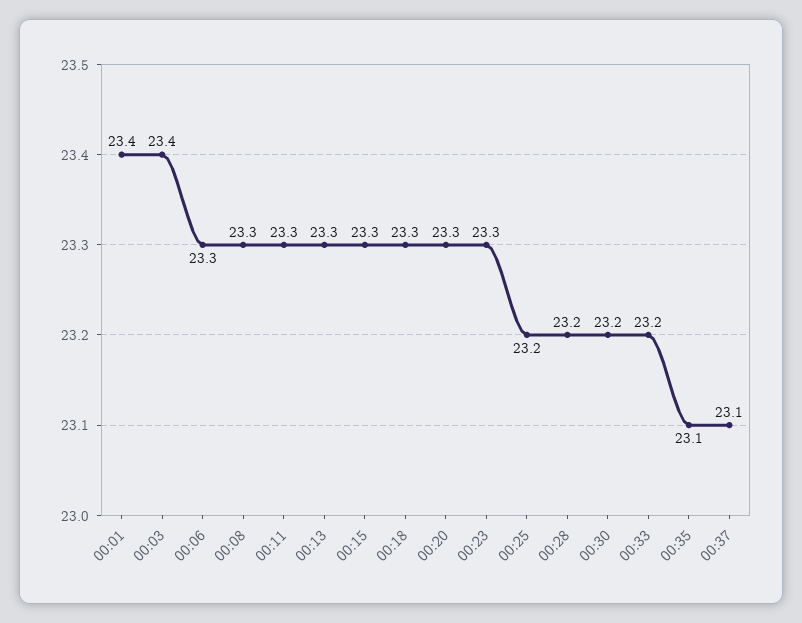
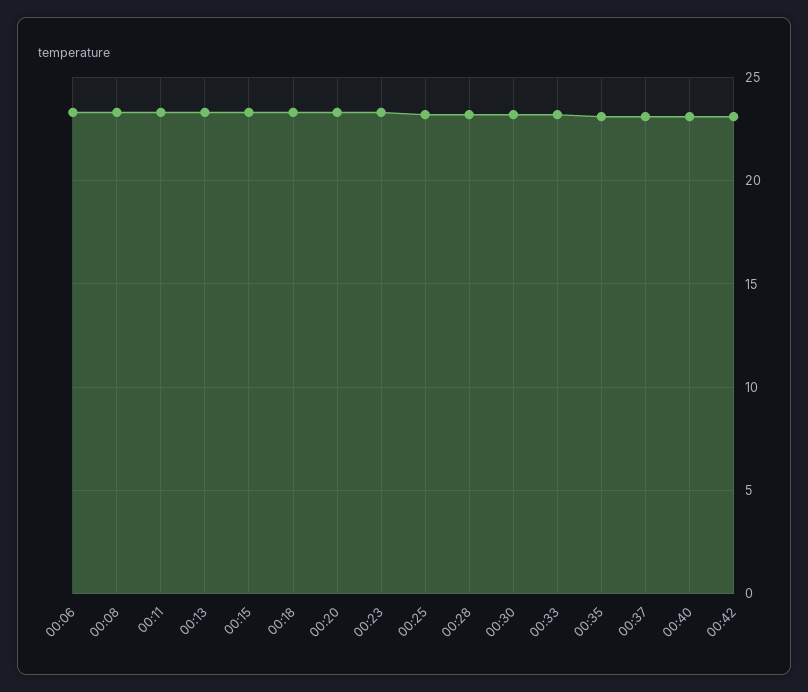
00:01: 23.4 -> none
00:03: 23.4 -> none
00:40: none -> 23
00:42: none -> 23

